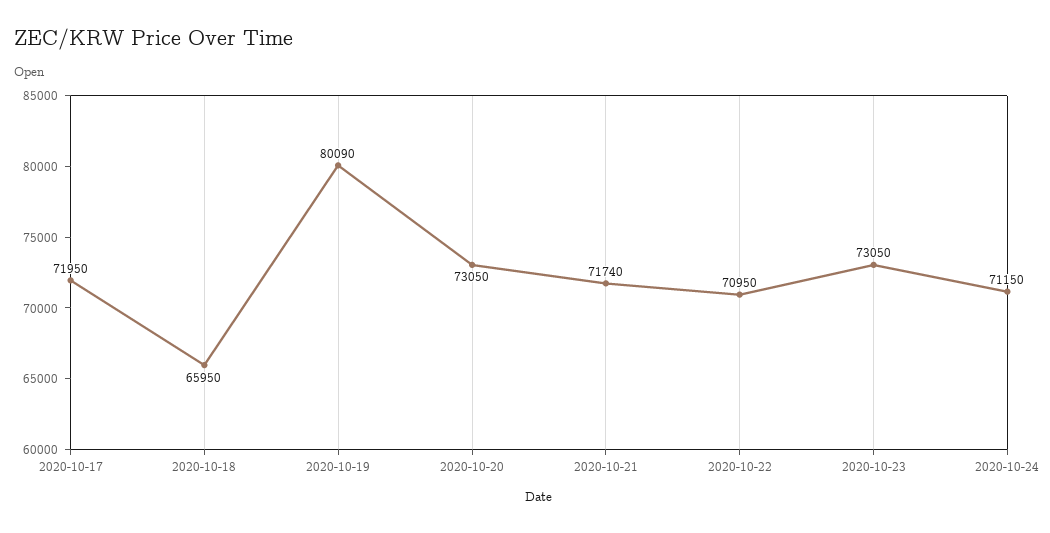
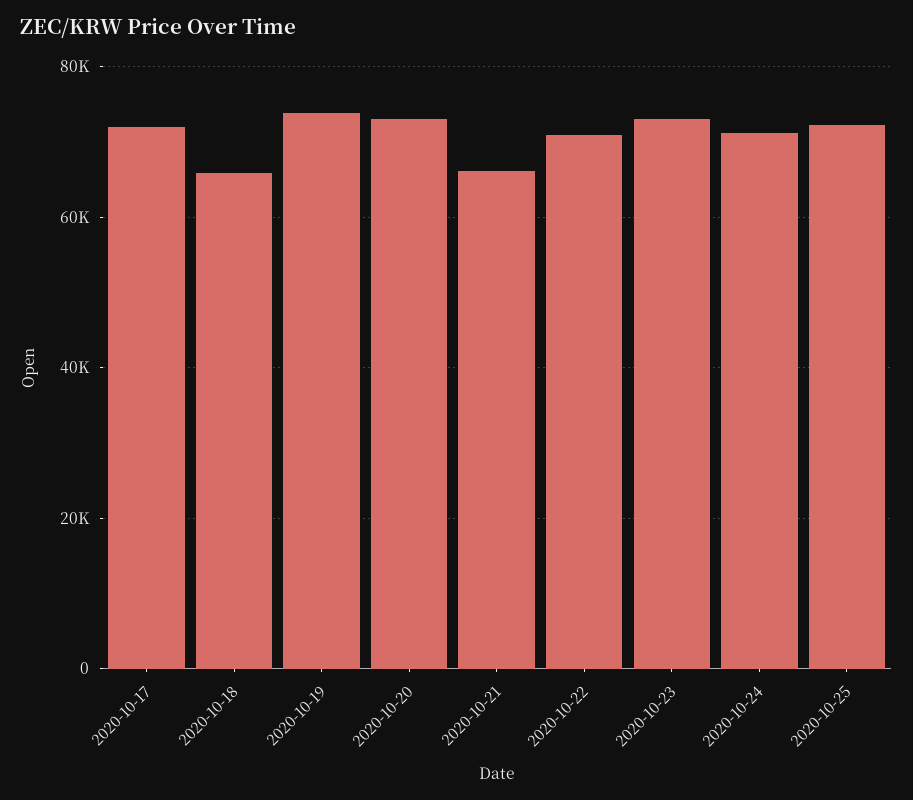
2020-10-19: 80090 -> 74000
2020-10-21: 71740 -> 66000
2020-10-25: none -> 72000

